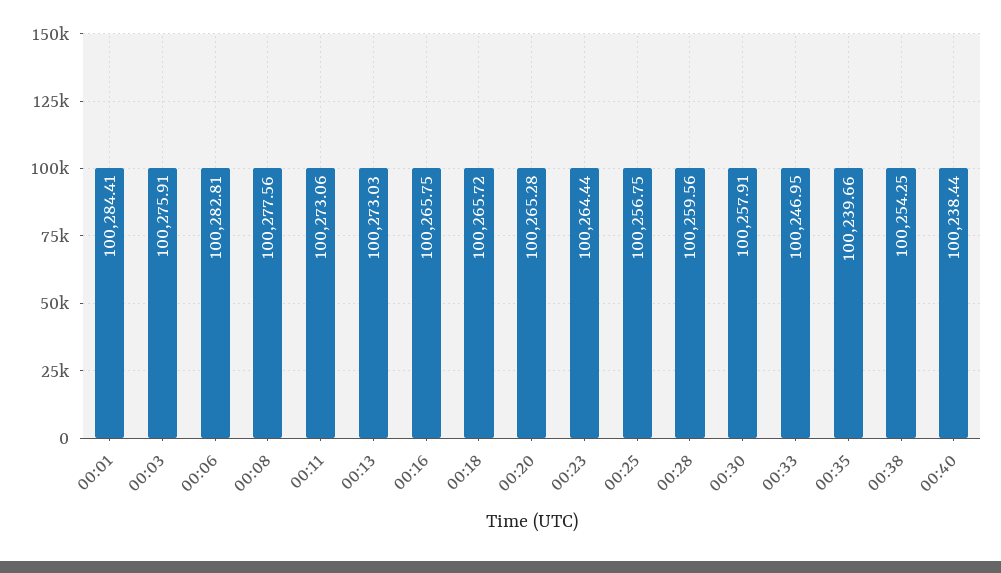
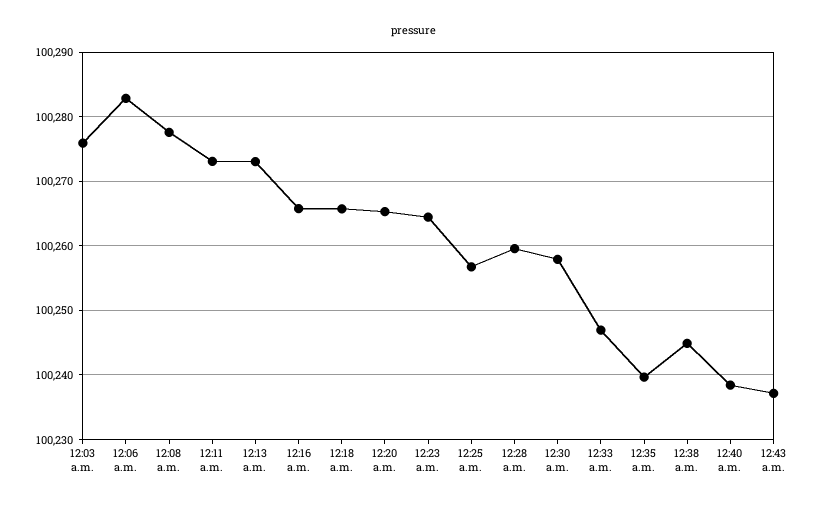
00:01: 100284.41 -> none
00:38: 100254.25 -> 100245
12:43 a.m.: none -> 100237

